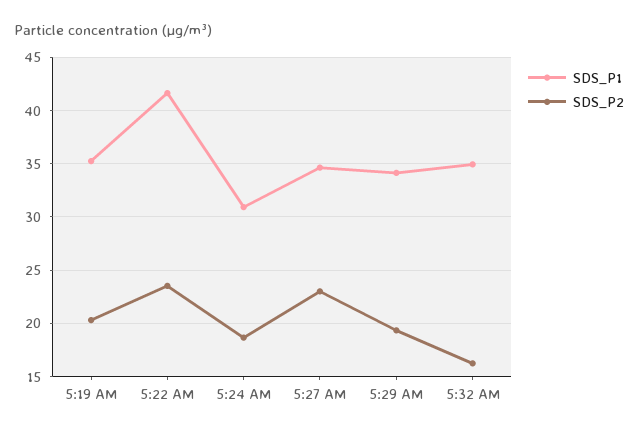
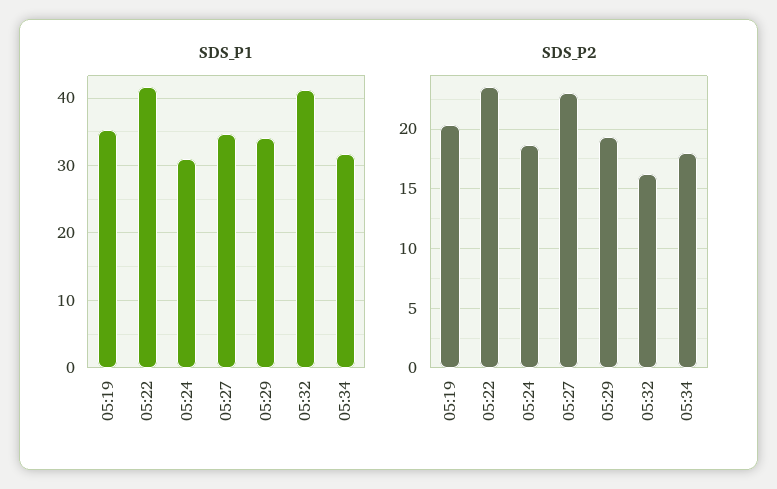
SDS_P1, 5:32 AM: 35 -> 41
SDS_P1, 05:34: none -> 32
SDS_P2, 05:34: none -> 18

